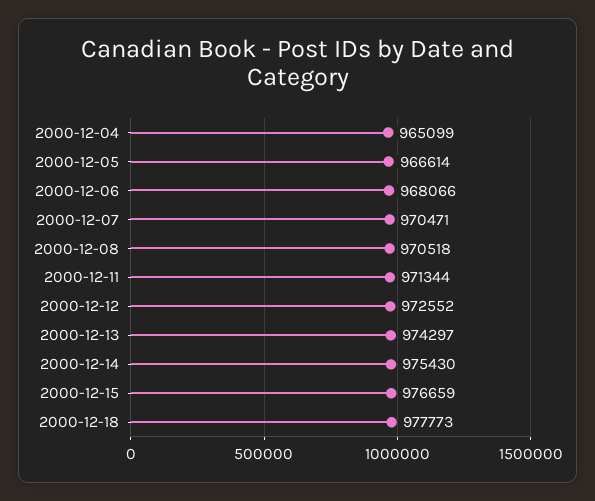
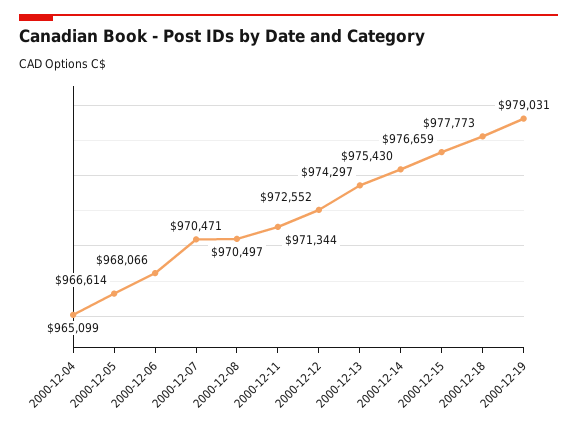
2000-12-08: 970518 -> 970497
2000-12-19: none -> 979031

